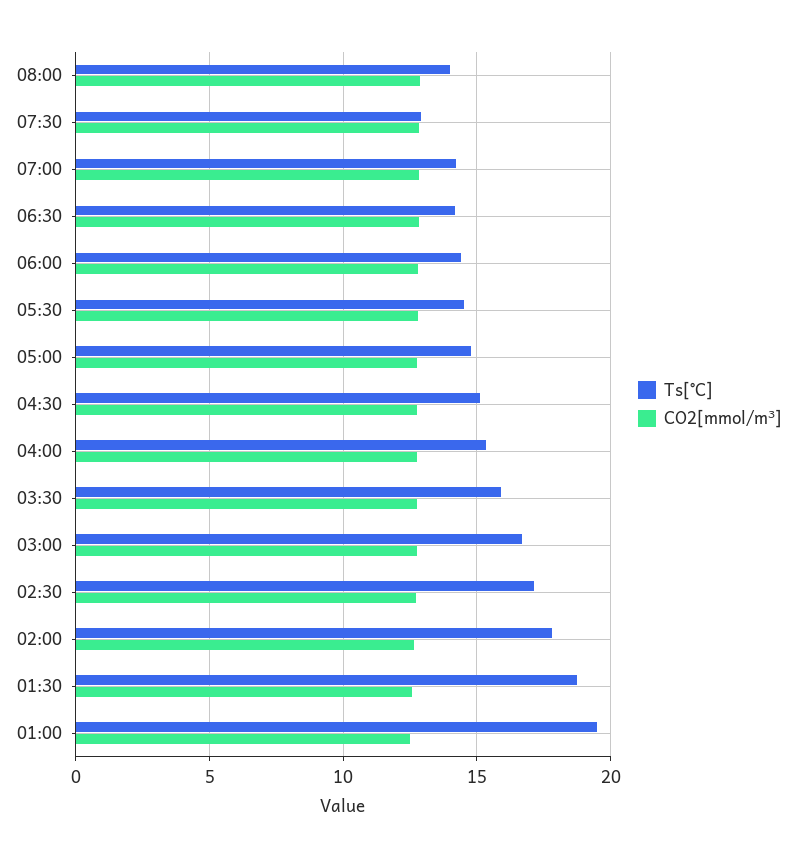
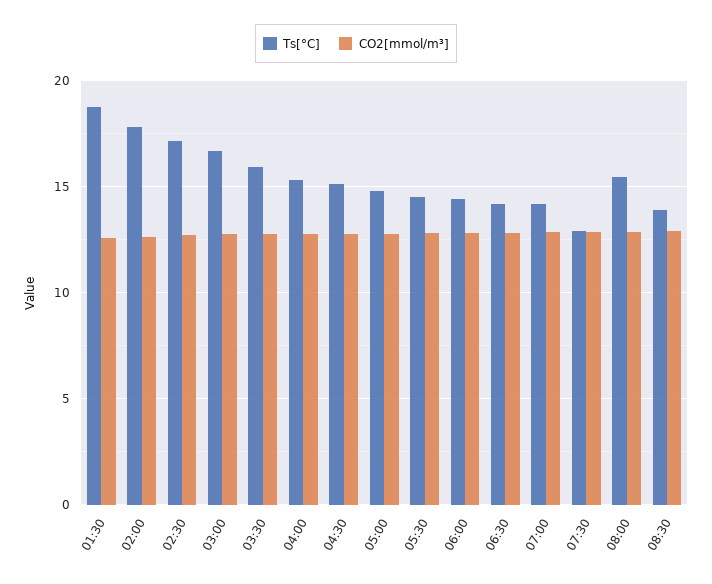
Ts[°C], 08:00: 14 -> 15.5
Ts[°C], 01:00: 19.5 -> none
CO2[mmol/m³], 01:00: 12.5 -> none
Ts[°C], 08:30: none -> 14
CO2[mmol/m³], 08:30: none -> 13

